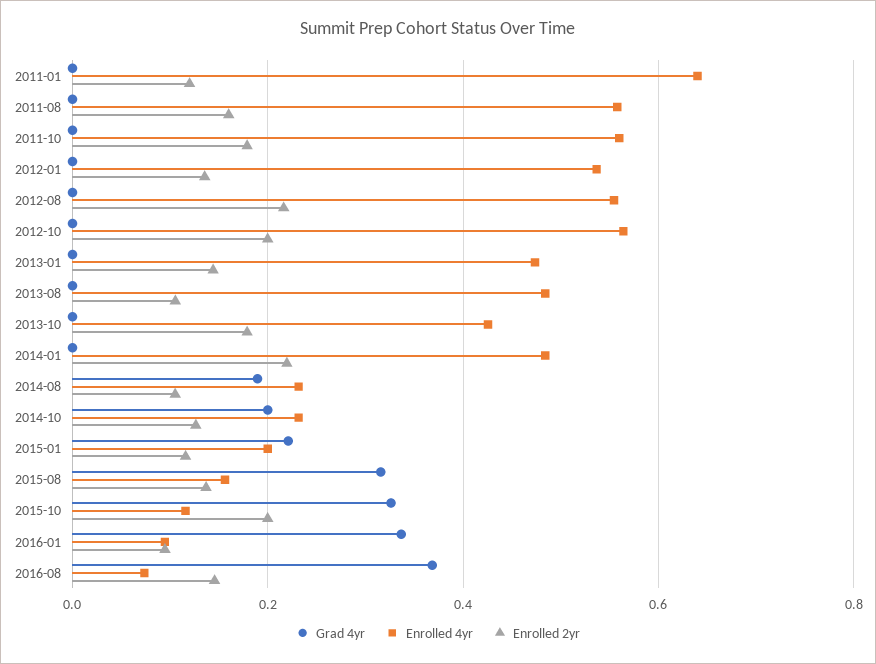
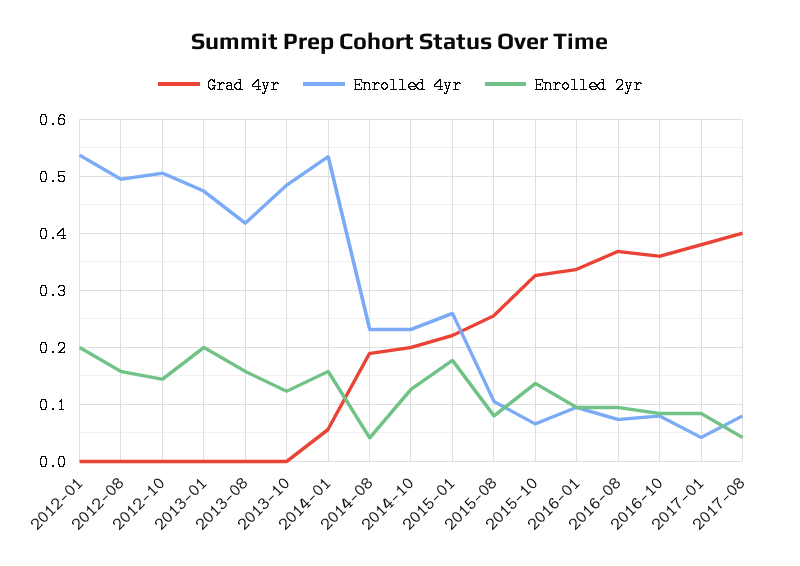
Grad 4yr, 2011-01: 0 -> none
Enrolled 4yr, 2011-01: 0.64 -> none
Enrolled 2yr, 2011-01: 0.12 -> none
Grad 4yr, 2011-08: 0 -> none
Enrolled 4yr, 2011-08: 0.56 -> none
Enrolled 2yr, 2011-08: 0.16 -> none
Grad 4yr, 2011-10: 0 -> none
Enrolled 4yr, 2011-10: 0.56 -> none
Enrolled 2yr, 2011-10: 0.18 -> none
Enrolled 2yr, 2012-01: 0.14 -> 0.2
Enrolled 4yr, 2012-08: 0.56 -> 0.5
Enrolled 2yr, 2012-08: 0.22 -> 0.16
Enrolled 4yr, 2012-10: 0.56 -> 0.5
Enrolled 2yr, 2012-10: 0.2 -> 0.14
Enrolled 2yr, 2013-01: 0.14 -> 0.2
Enrolled 4yr, 2013-08: 0.48 -> 0.42
Enrolled 2yr, 2013-08: 0.1 -> 0.16
Enrolled 4yr, 2013-10: 0.42 -> 0.48
Enrolled 2yr, 2013-10: 0.18 -> 0.12
Grad 4yr, 2014-01: 0 -> 0.06
Enrolled 4yr, 2014-01: 0.48 -> 0.54
Enrolled 2yr, 2014-01: 0.22 -> 0.16
Enrolled 2yr, 2014-08: 0.1 -> 0.04
Enrolled 4yr, 2015-01: 0.2 -> 0.26
Enrolled 2yr, 2015-01: 0.12 -> 0.18
Grad 4yr, 2015-08: 0.32 -> 0.26
Enrolled 4yr, 2015-08: 0.16 -> 0.1
Enrolled 2yr, 2015-08: 0.14 -> 0.08
Enrolled 4yr, 2015-10: 0.12 -> 0.06
Enrolled 2yr, 2015-10: 0.2 -> 0.14
Enrolled 2yr, 2016-08: 0.14 -> 0.1
Grad 4yr, 2016-10: none -> 0.36
Enrolled 4yr, 2016-10: none -> 0.08
Enrolled 2yr, 2016-10: none -> 0.08
Grad 4yr, 2017-01: none -> 0.38
Enrolled 4yr, 2017-01: none -> 0.04
Enrolled 2yr, 2017-01: none -> 0.08
Grad 4yr, 2017-08: none -> 0.4
Enrolled 4yr, 2017-08: none -> 0.08
Enrolled 2yr, 2017-08: none -> 0.04

